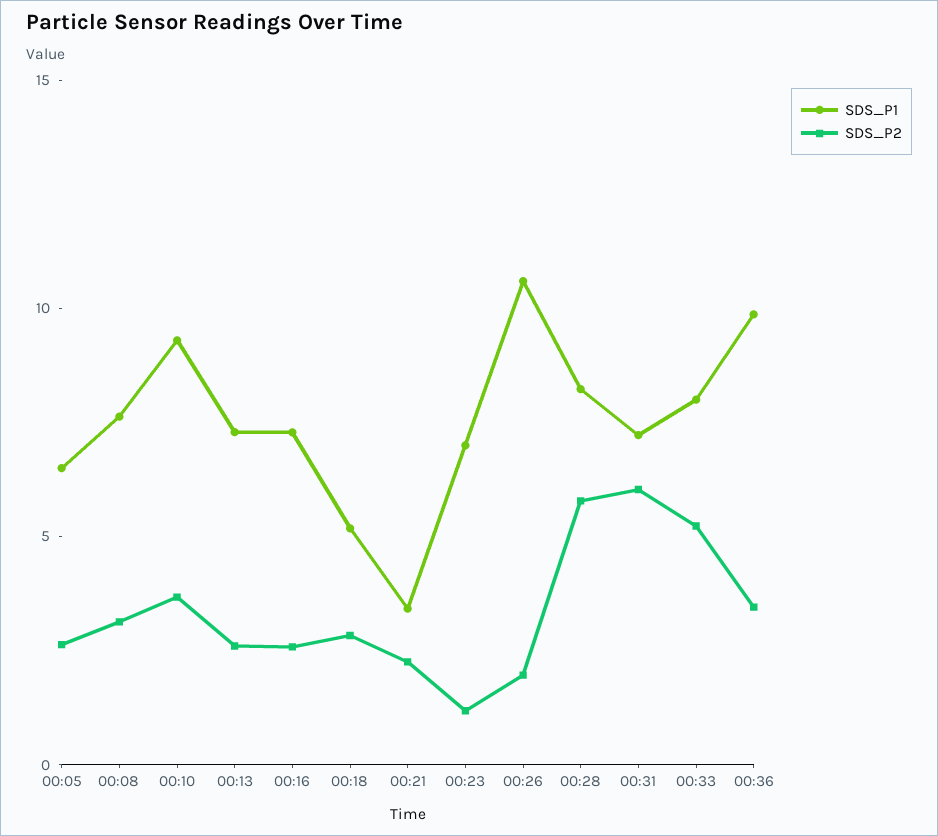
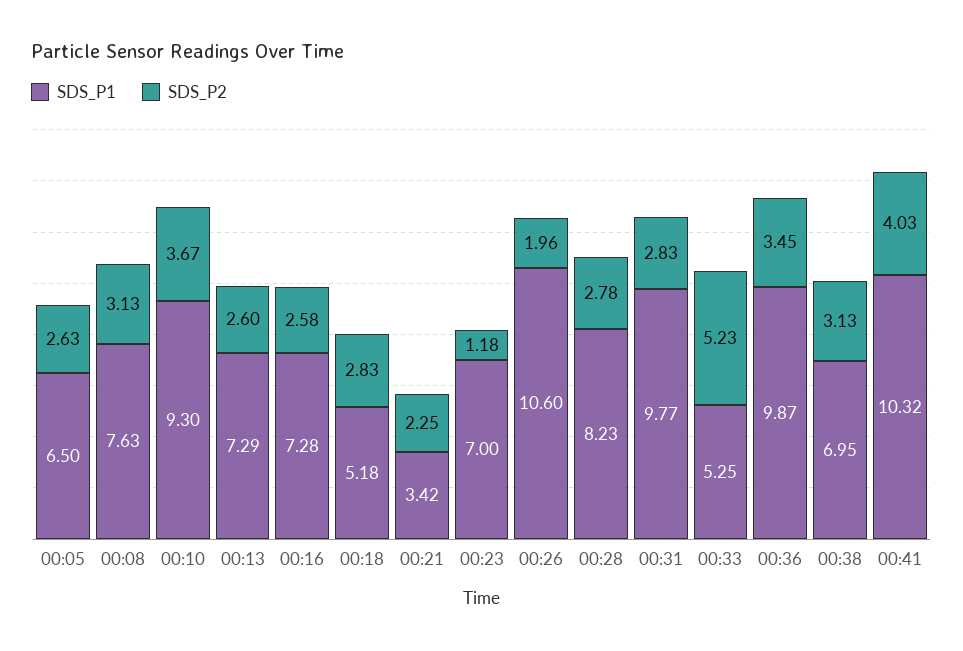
SDS_P2, 00:28: 6 -> 2.78
SDS_P1, 00:31: 7 -> 9.77
SDS_P2, 00:31: 6 -> 2.83
SDS_P1, 00:33: 8 -> 5.25
SDS_P1, 00:38: none -> 6.95
SDS_P2, 00:38: none -> 3.13
SDS_P1, 00:41: none -> 10.32
SDS_P2, 00:41: none -> 4.03

